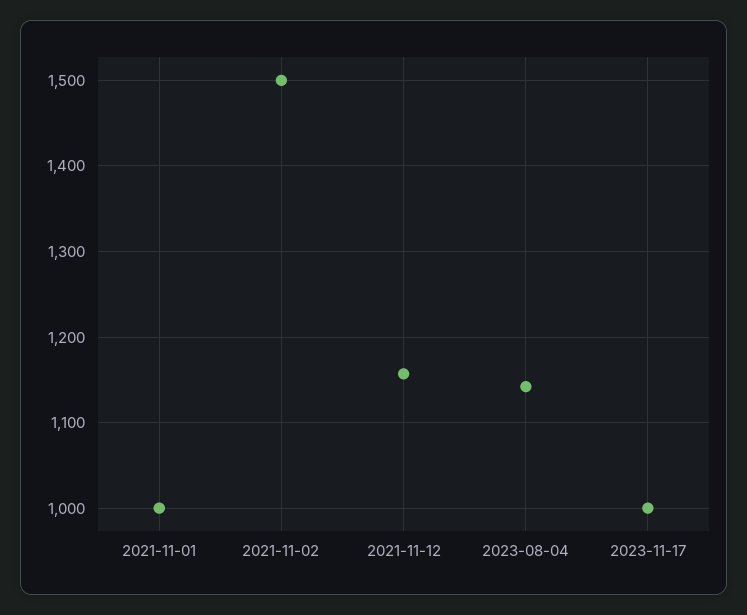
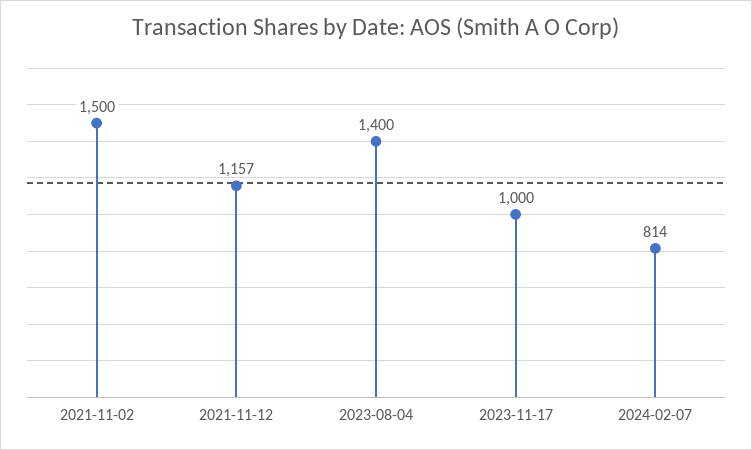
2021-11-01: 1000 -> none
2023-08-04: 1140 -> 1400
2024-02-07: none -> 814

